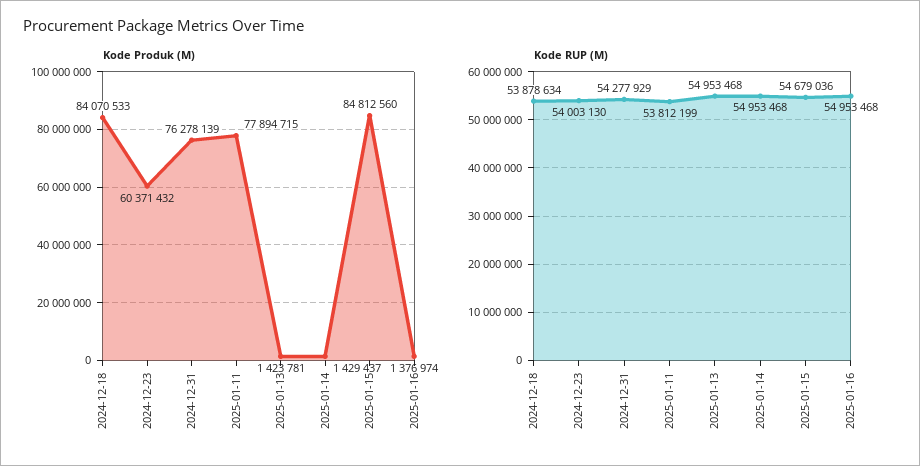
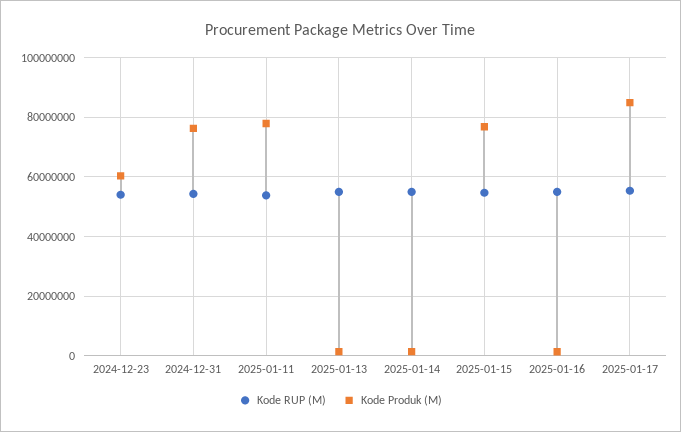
Kode Produk (M), 2024-12-18: 84070533 -> none
Kode Produk (M), 2025-01-15: 84812560 -> 77500000
Kode RUP (M), 2024-12-18: 53878634 -> none
Kode RUP (M), 2025-01-17: none -> 55000000
Kode Produk (M), 2025-01-17: none -> 85000000

